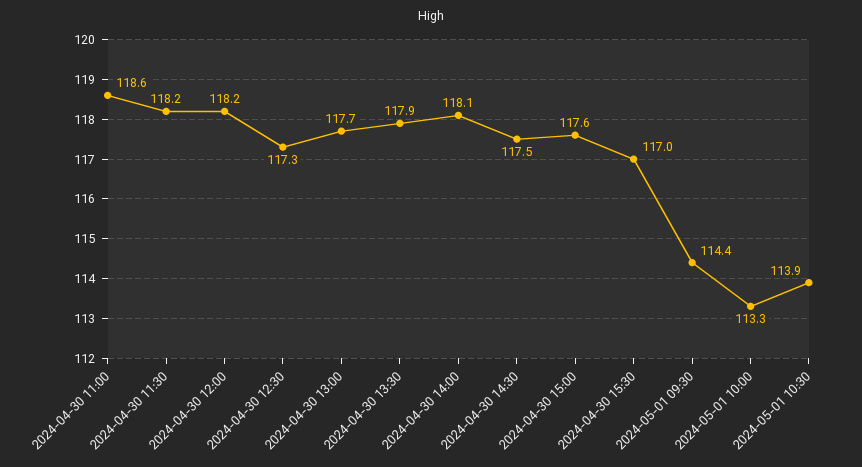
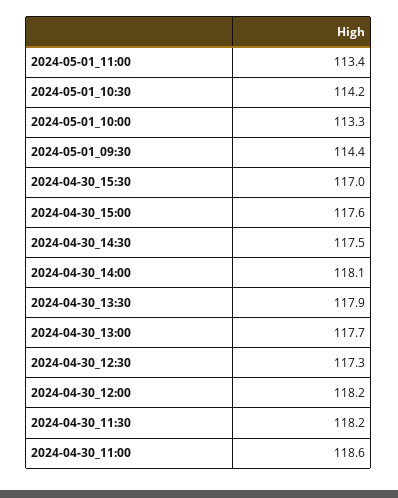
2024-05-01 10:30: 113.9 -> 114.2
2024-05-01_11:00: none -> 113.4

